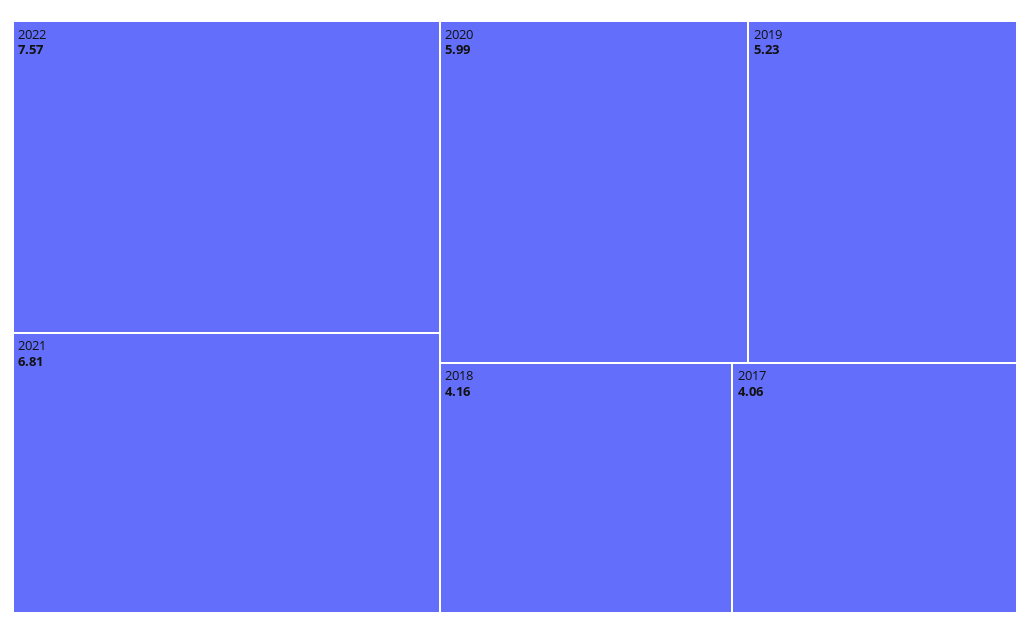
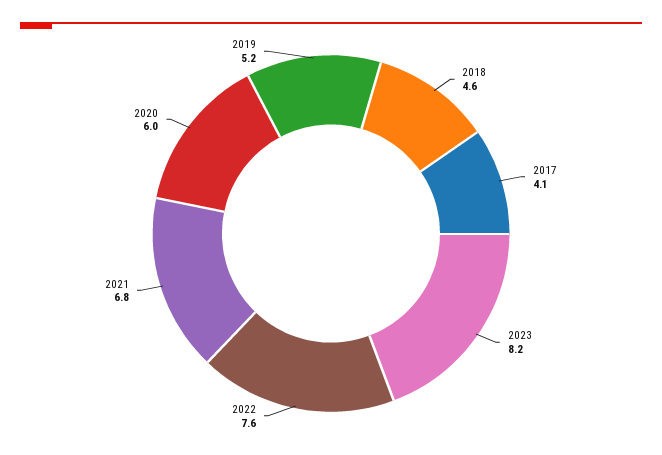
2018: 4.16 -> 4.6
2023: none -> 8.2

